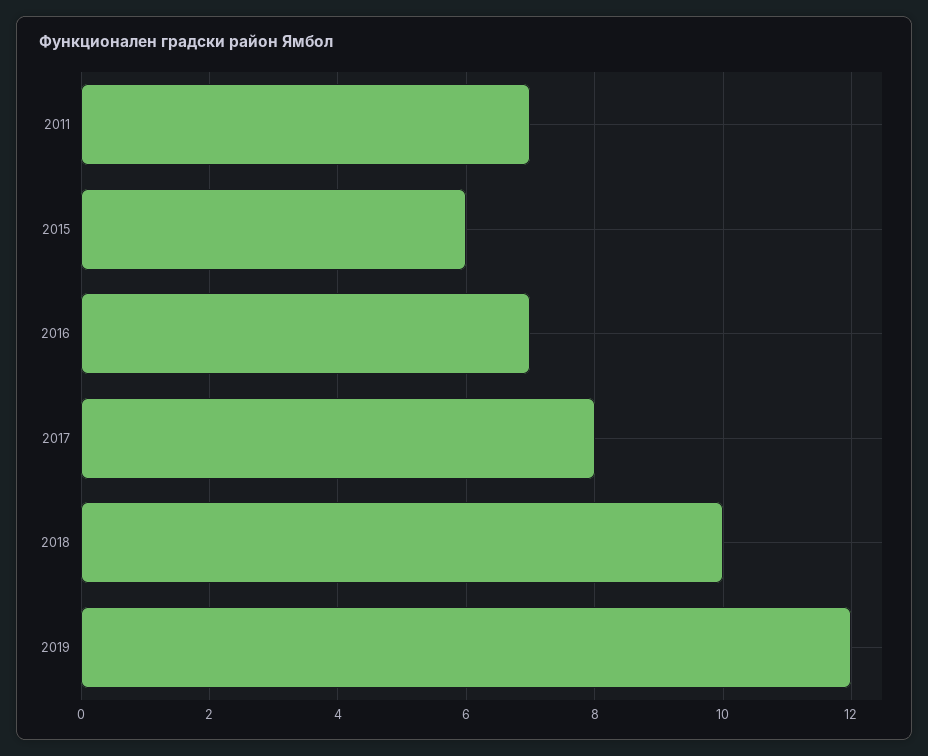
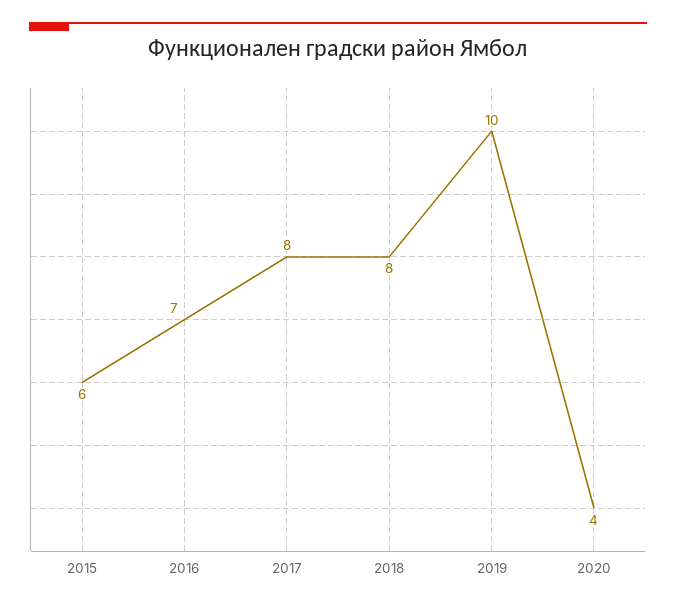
2011: 7 -> none
2018: 10 -> 8
2019: 12 -> 10
2020: none -> 4

